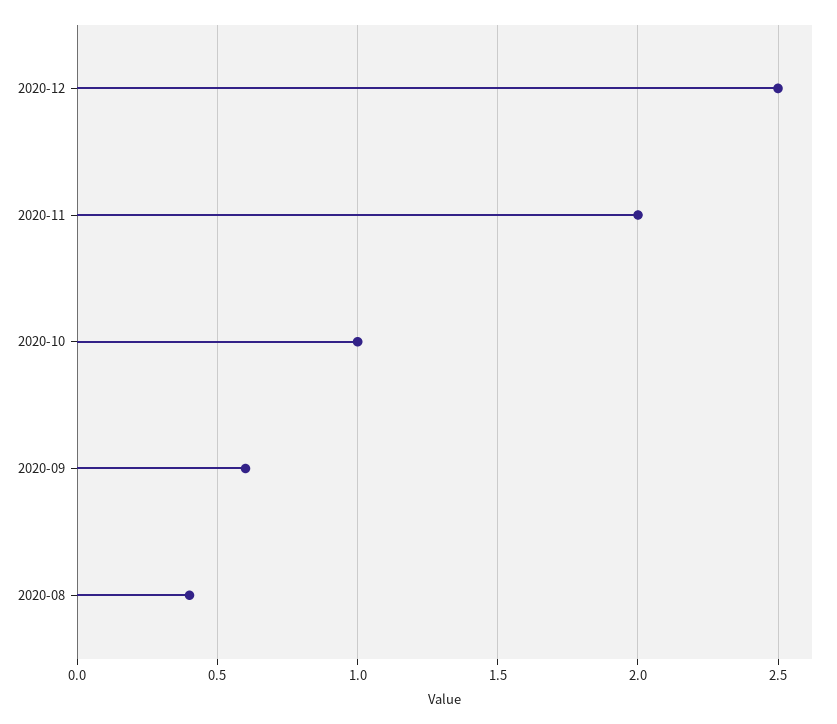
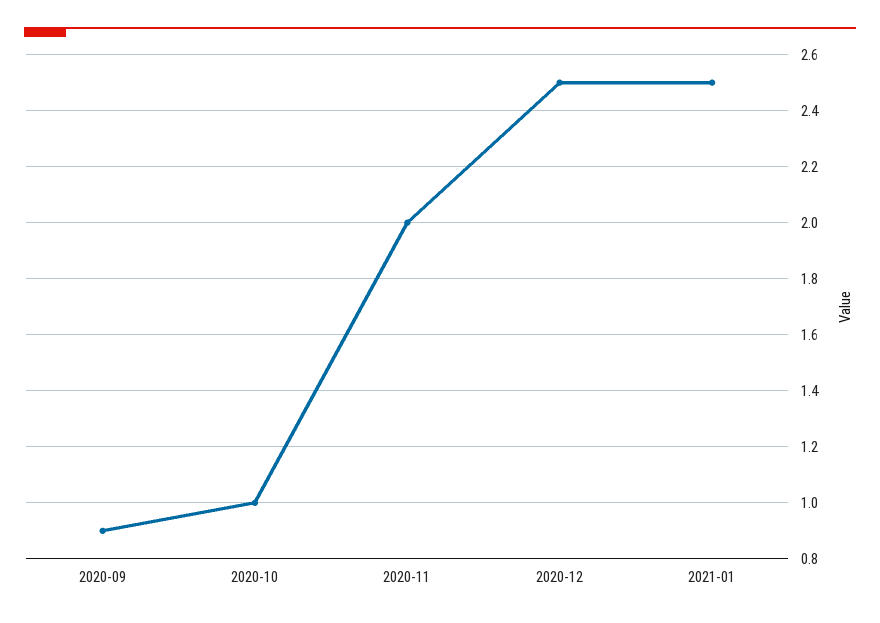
2020-09: 0.6 -> 0.9
2020-08: 0.4 -> none
2021-01: none -> 2.5

